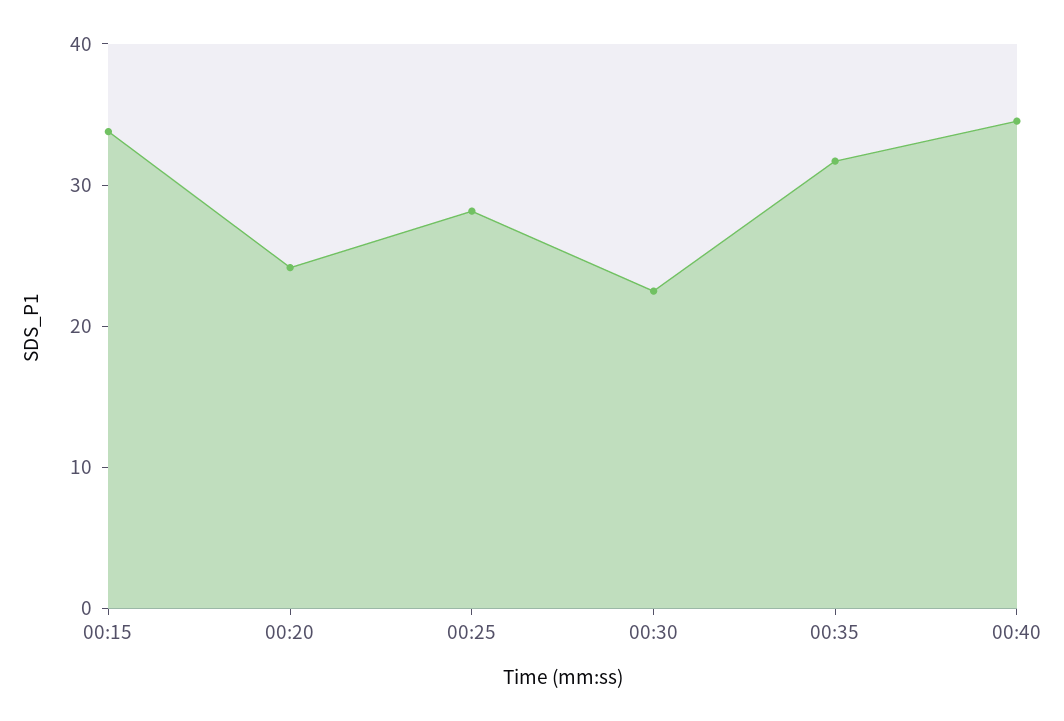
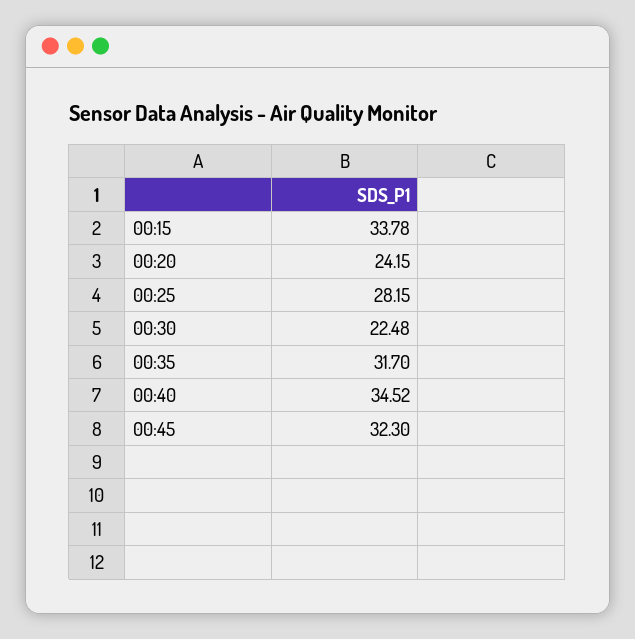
00:45: none -> 32.3

